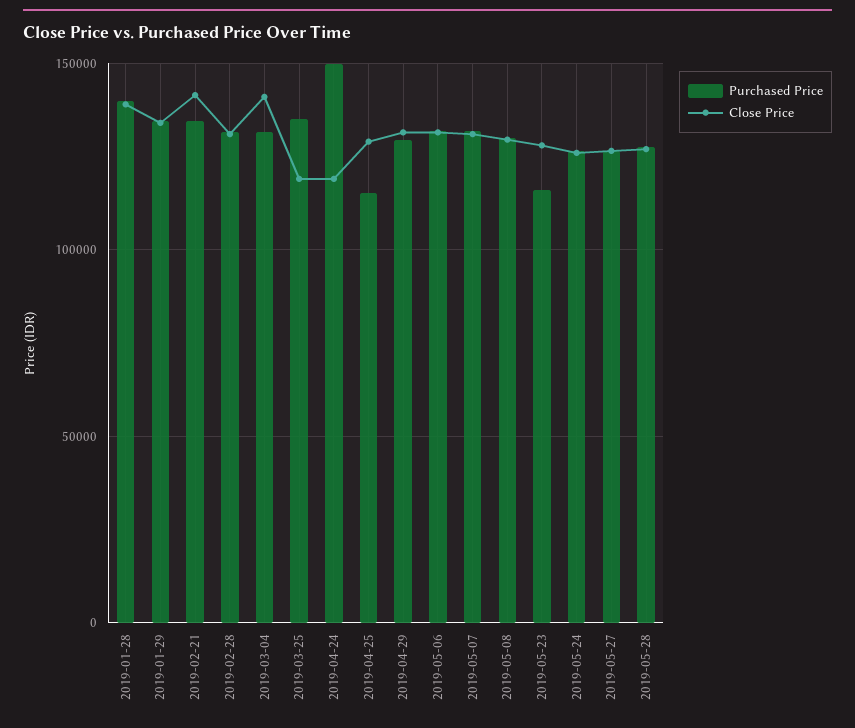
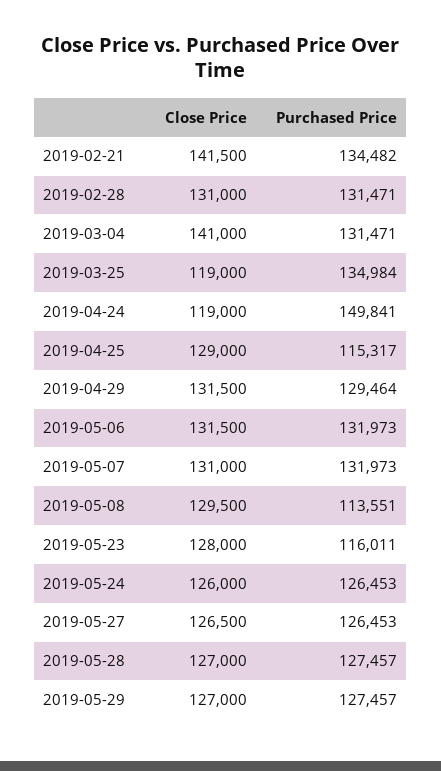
Purchased Price, 2019-01-28: 140000 -> none
Close Price, 2019-01-28: 140000 -> none
Purchased Price, 2019-01-29: 135000 -> none
Close Price, 2019-01-29: 135000 -> none
Purchased Price, 2019-05-08: 130000 -> 113551
Close Price, 2019-05-29: none -> 127000
Purchased Price, 2019-05-29: none -> 127457

